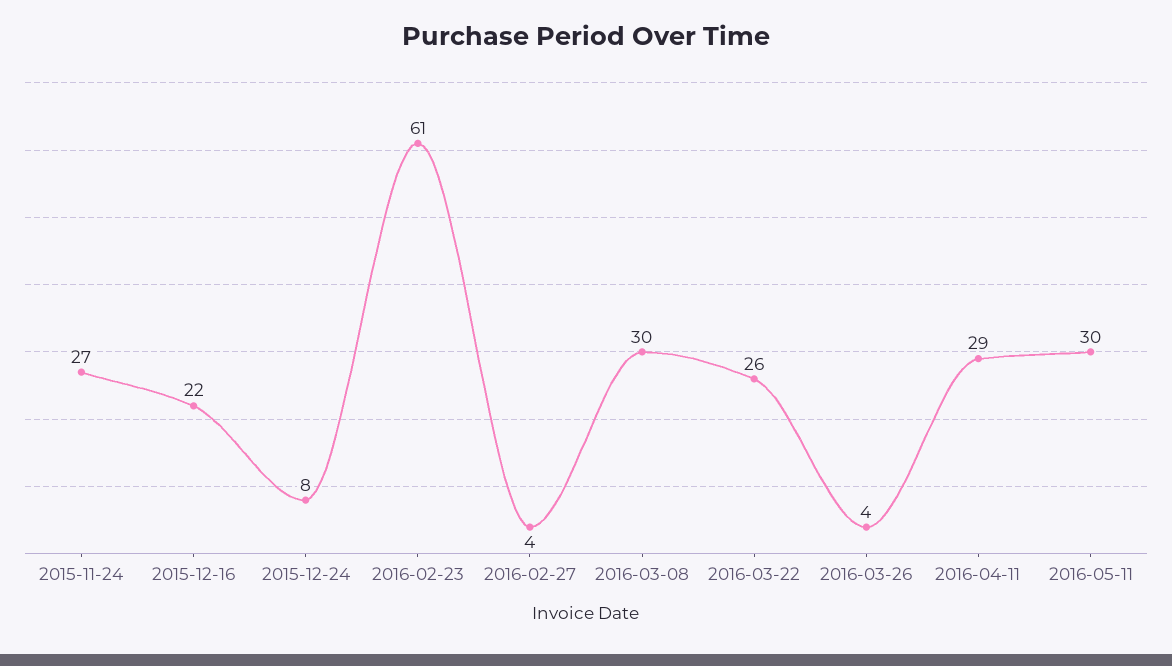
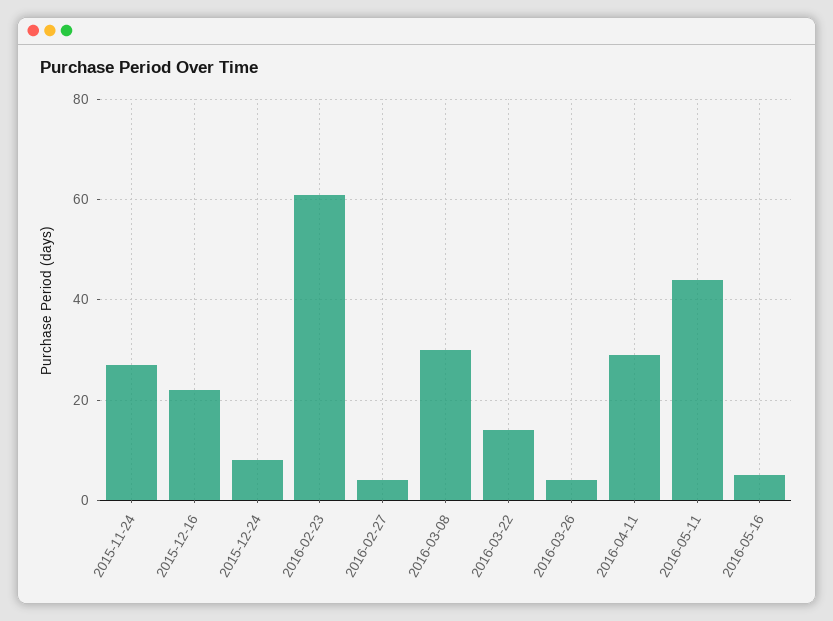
2016-03-22: 26 -> 15
2016-05-11: 30 -> 45
2016-05-16: none -> 5

